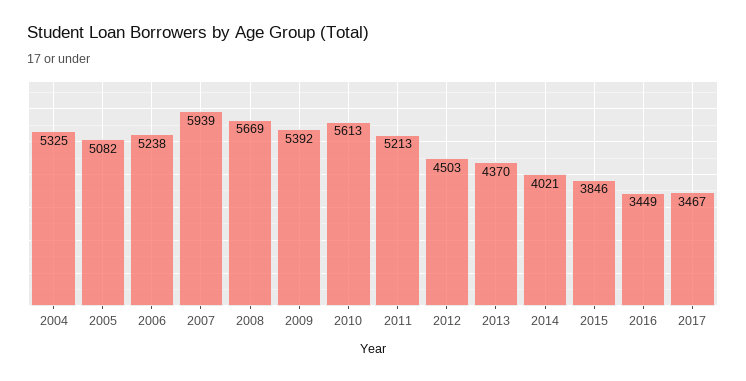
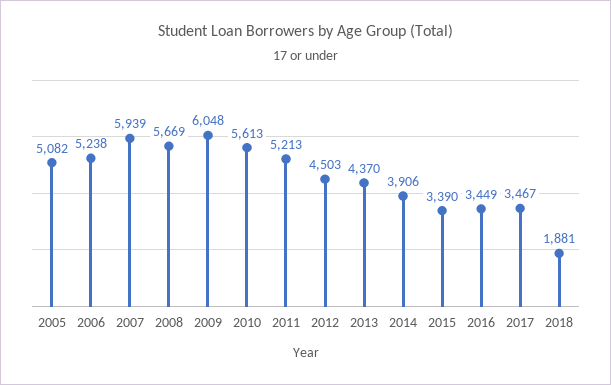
2004: 5325 -> none
2009: 5392 -> 6048
2014: 4021 -> 3906
2015: 3846 -> 3390
2018: none -> 1881

